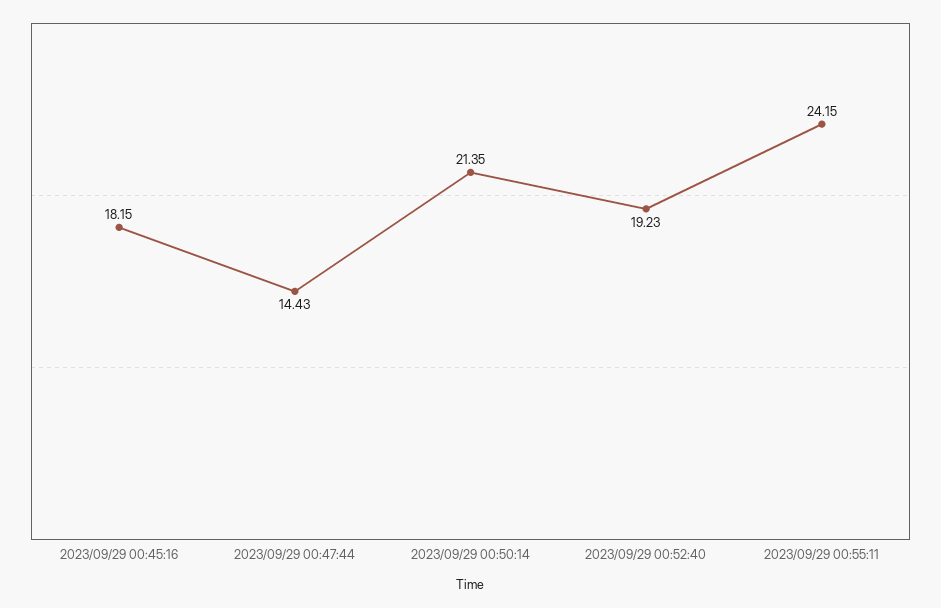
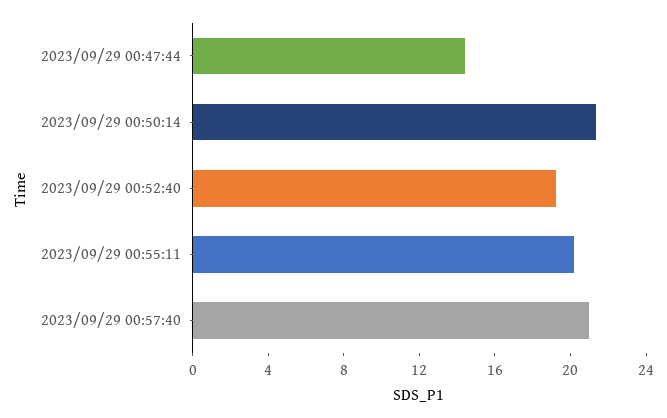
2023/09/29 00:45:16: 18.15 -> none
2023/09/29 00:55:11: 24.15 -> 20
2023/09/29 00:57:40: none -> 21

